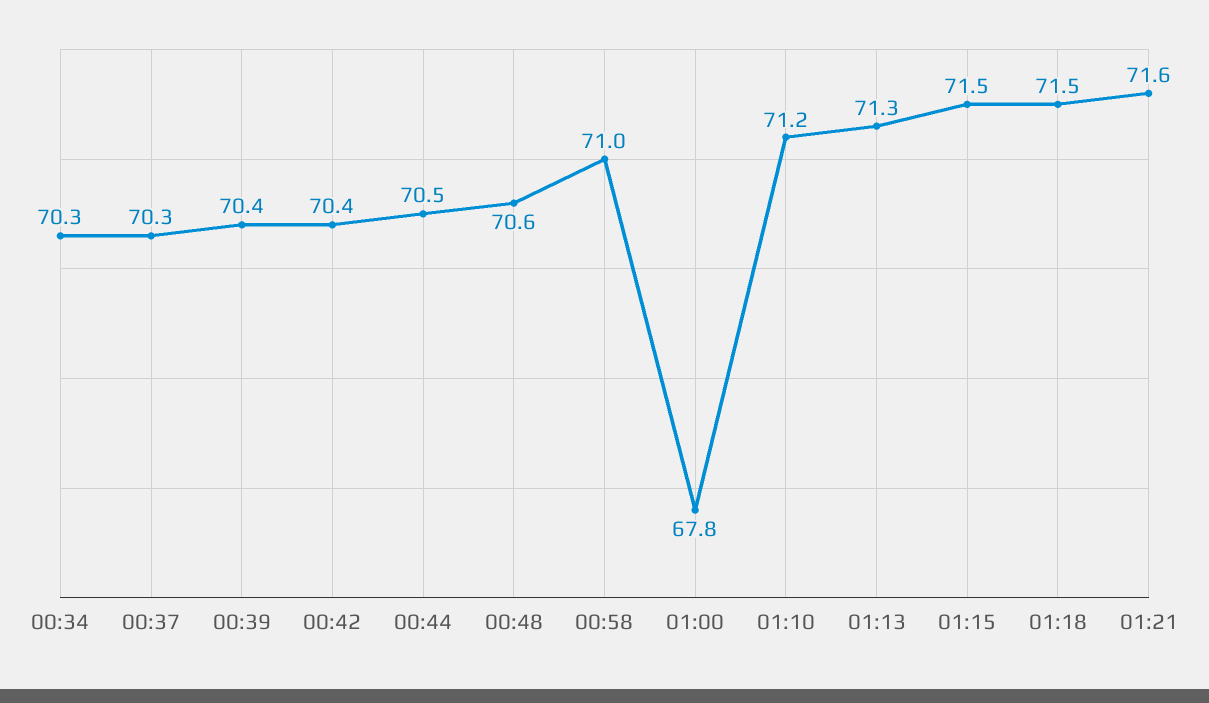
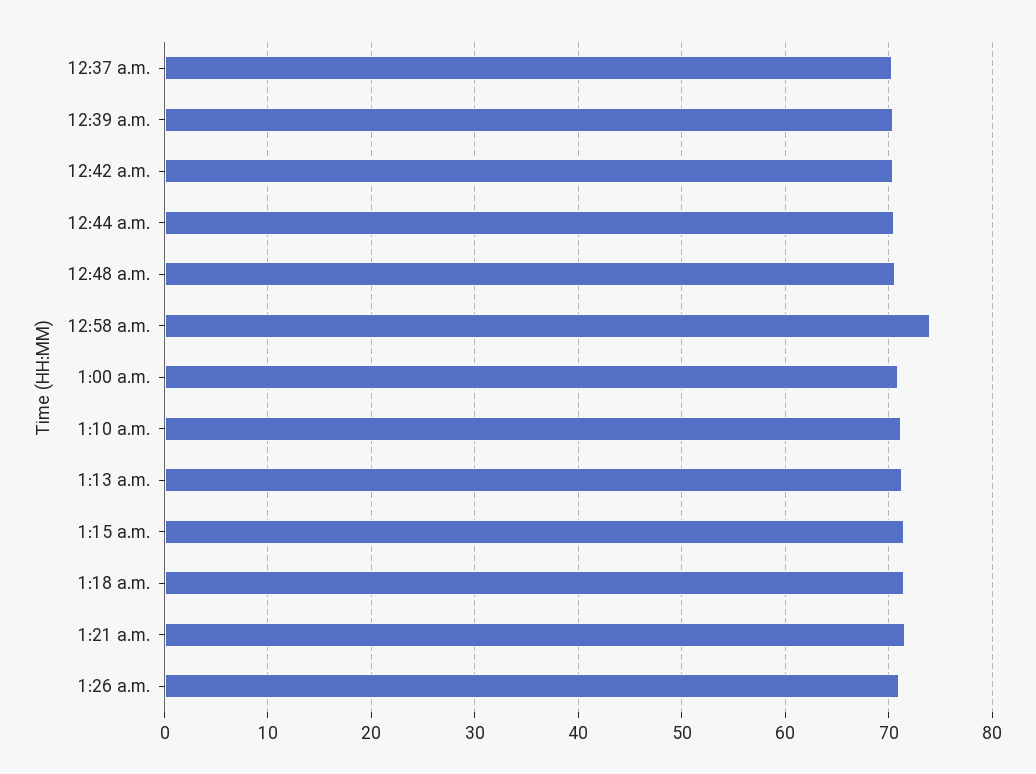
00:34: 70.3 -> none
00:58: 71 -> 74
01:00: 67.8 -> 71
1:26 a.m.: none -> 71

